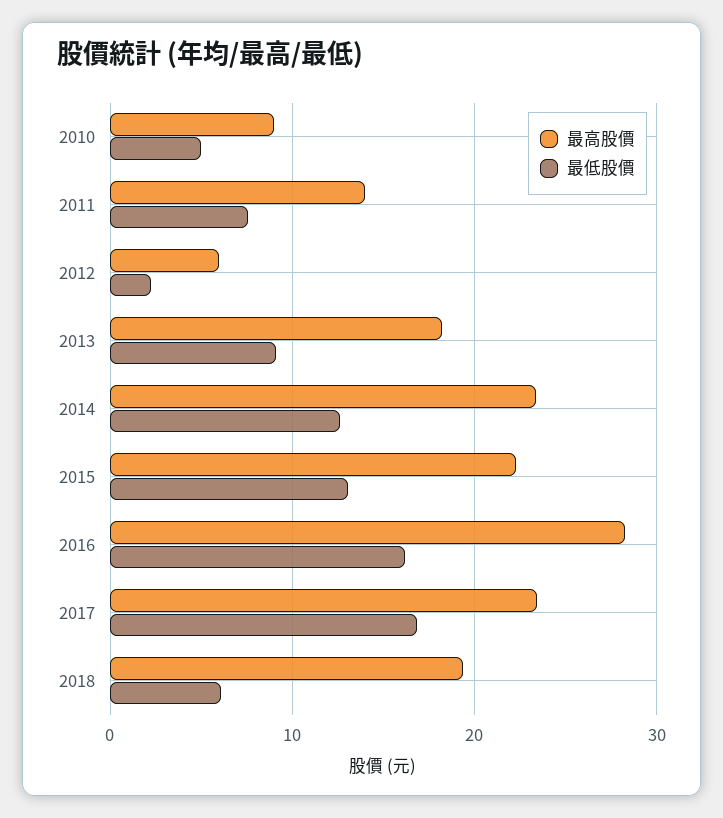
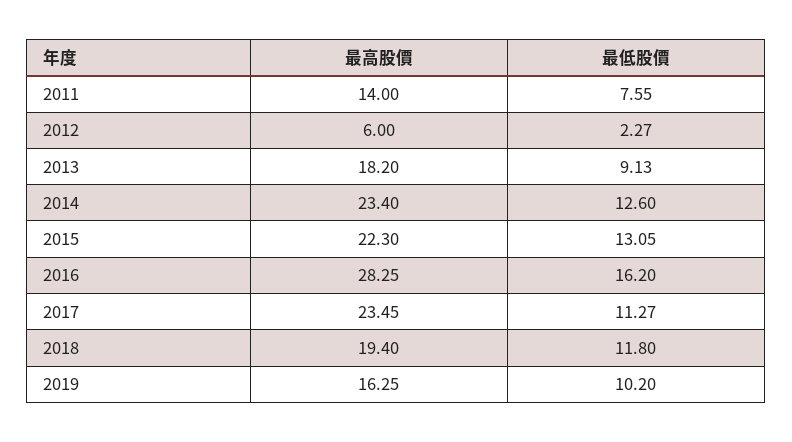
最高股價, 2010: 9 -> none
最低股價, 2010: 5 -> none
最低股價, 2017: 17 -> 11.27
最低股價, 2018: 6 -> 11.8
最高股價, 2019: none -> 16.25
最低股價, 2019: none -> 10.2

